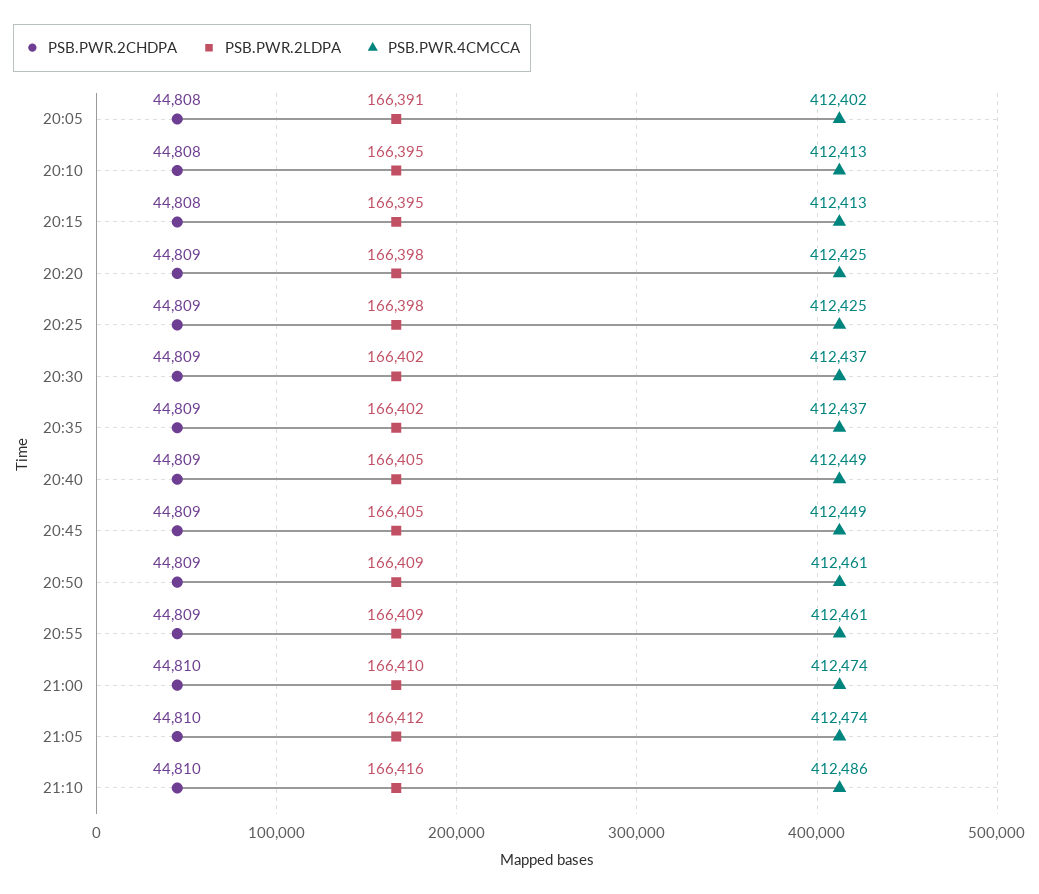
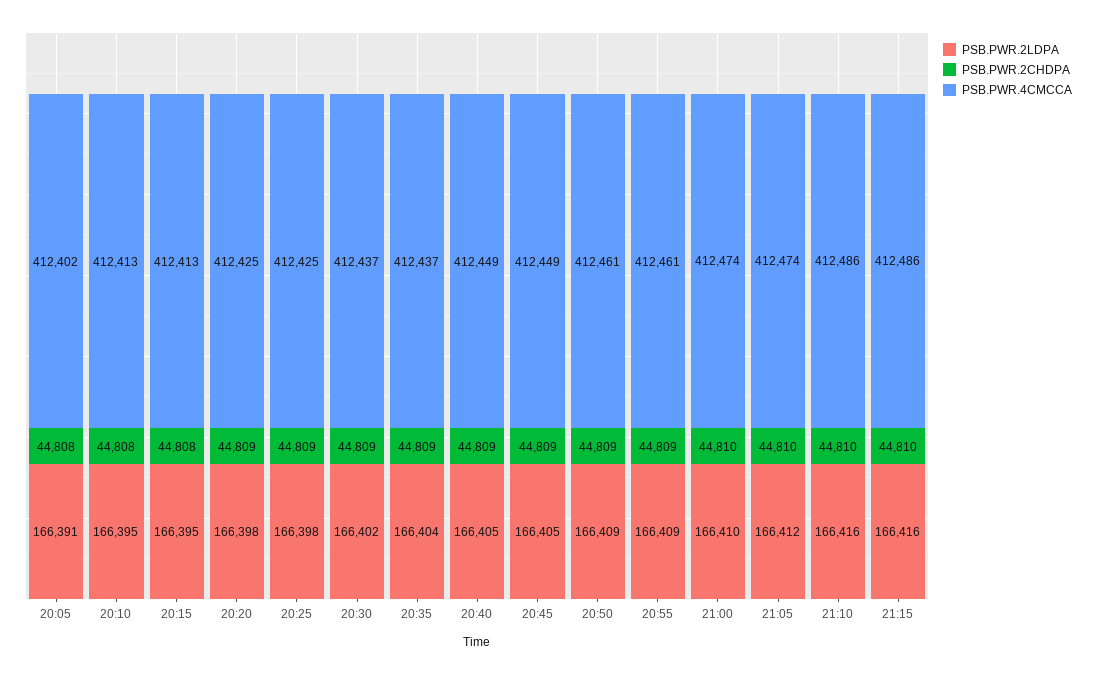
PSB.PWR.2LDPA, 20:35: 166402 -> 166404
PSB.PWR.2LDPA, 21:15: none -> 166416
PSB.PWR.2CHDPA, 21:15: none -> 44810
PSB.PWR.4CMCCA, 21:15: none -> 412486

